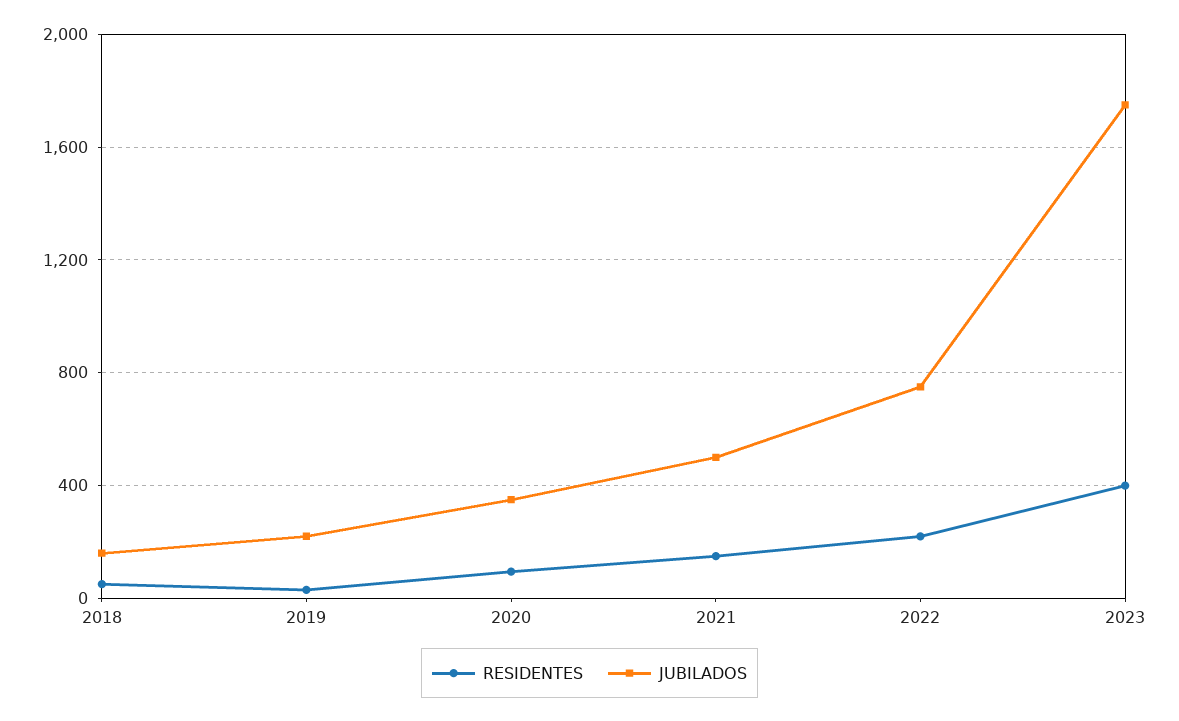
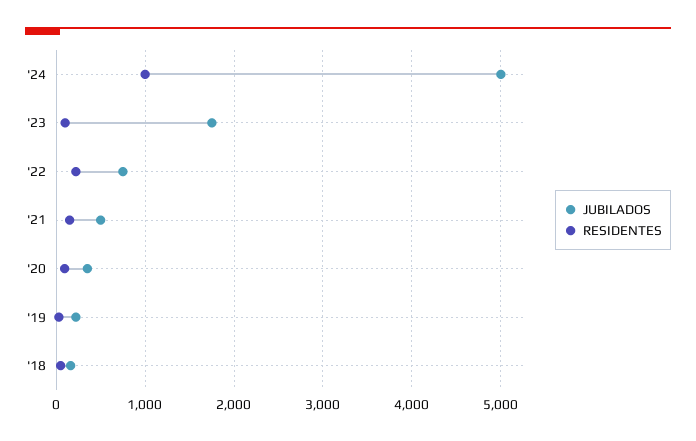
RESIDENTES, 2023: 400 -> 100
JUBILADOS, '24: none -> 5000
RESIDENTES, '24: none -> 1000

